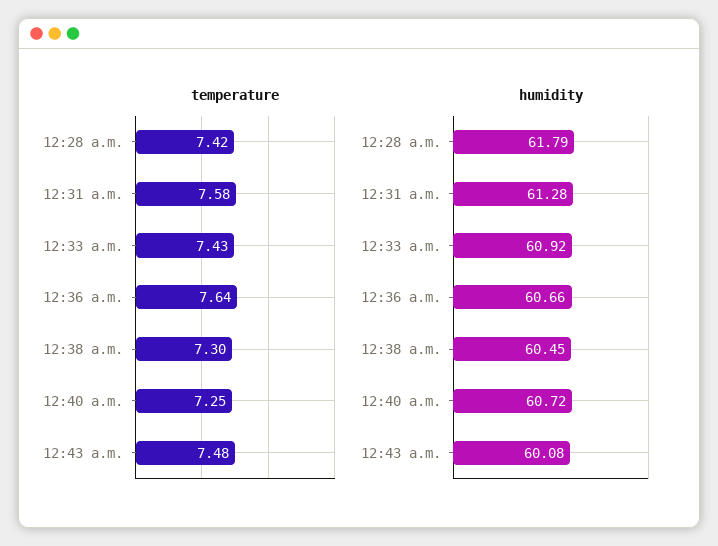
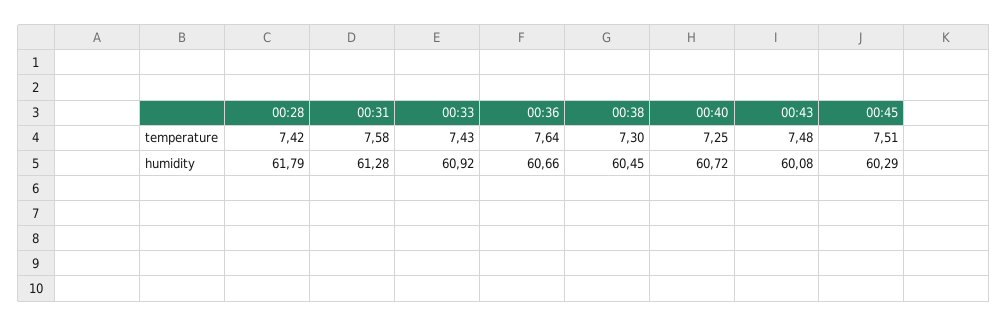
temperature, 00:45: none -> 7.51
humidity, 00:45: none -> 60.29

